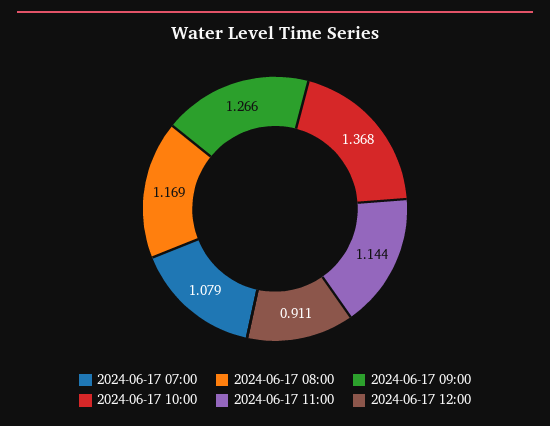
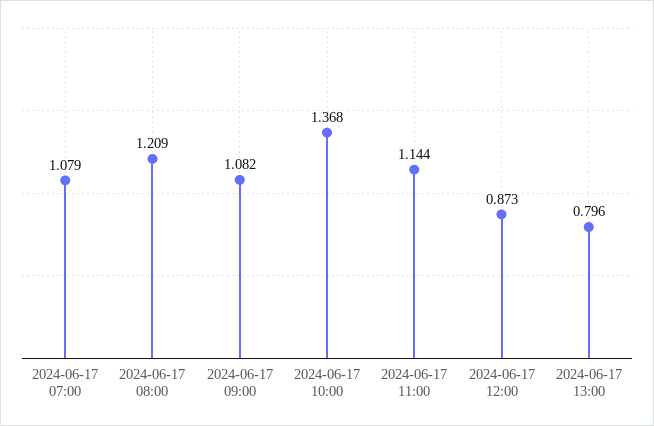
2024-06-17 08:00: 1.169 -> 1.209
2024-06-17 09:00: 1.266 -> 1.082
2024-06-17 12:00: 0.911 -> 0.873
2024-06-17 13:00: none -> 0.796

